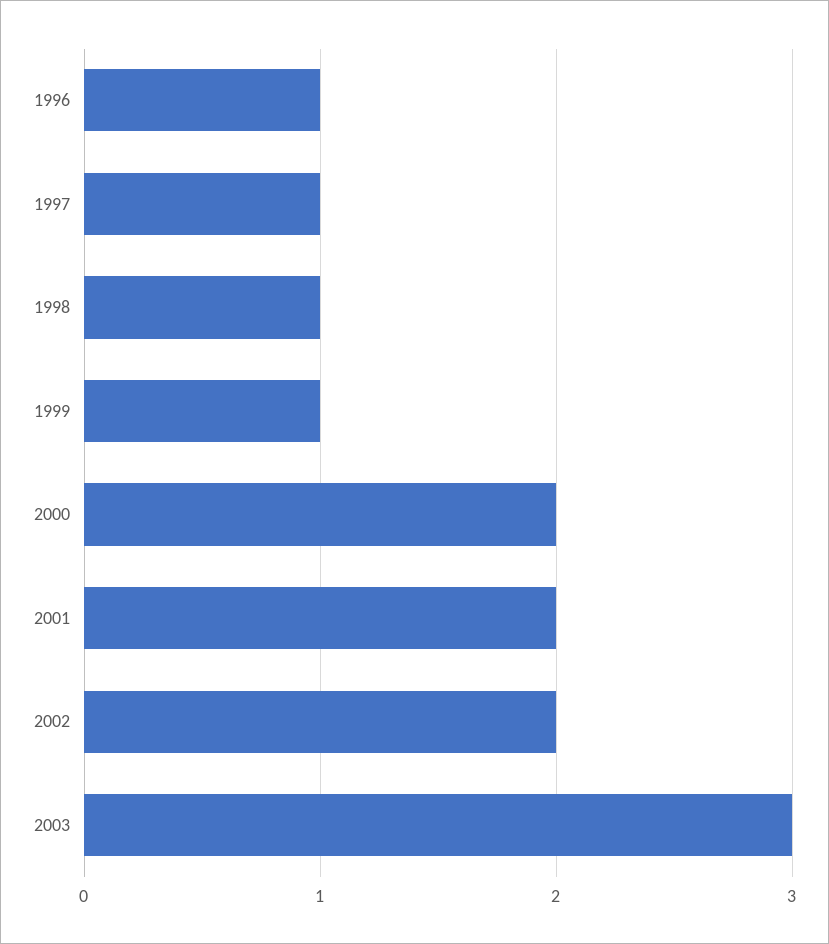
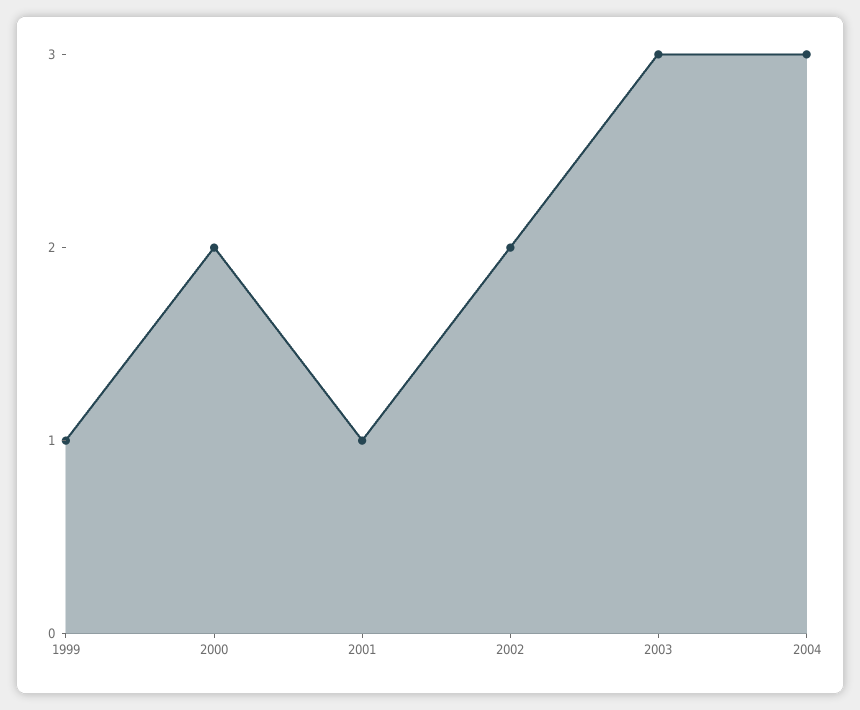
1996: 1 -> none
1997: 1 -> none
1998: 1 -> none
2001: 2 -> 1
2004: none -> 3

